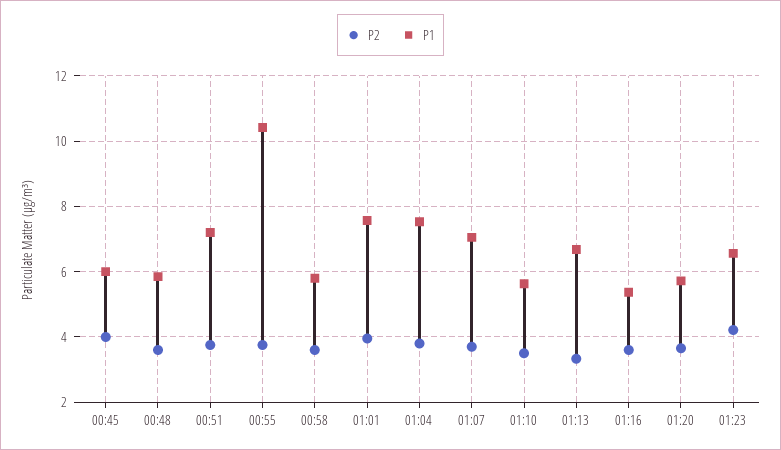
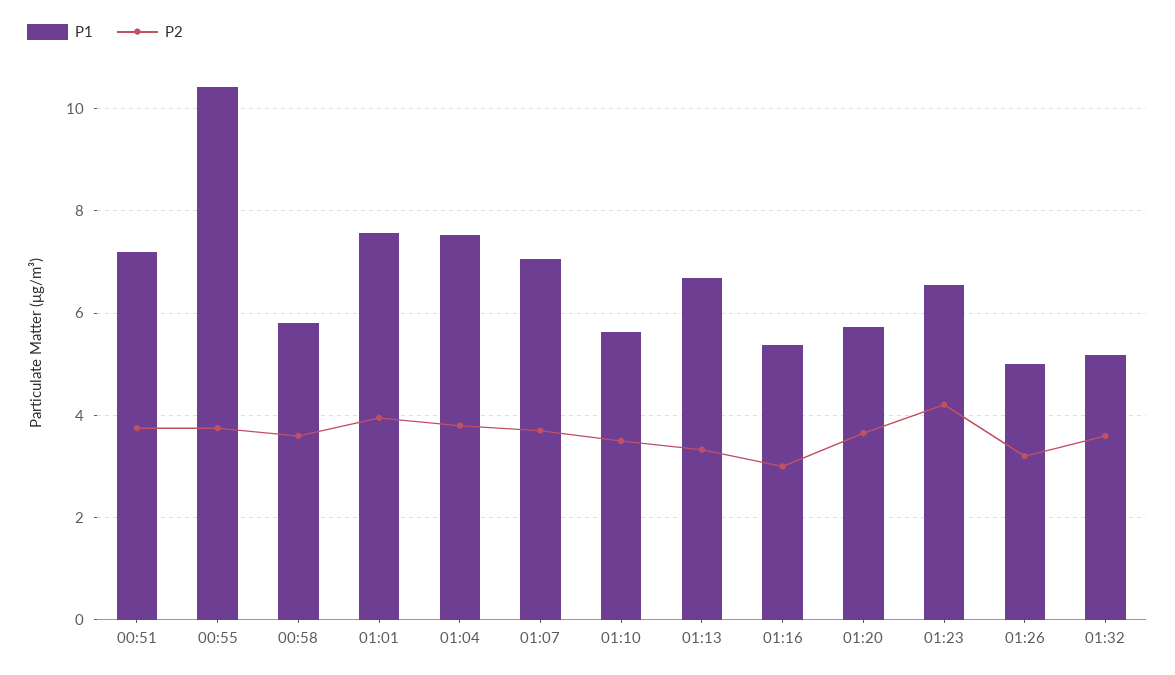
P2, 00:45: 4 -> none
P1, 00:45: 6 -> none
P2, 00:48: 3.6 -> none
P1, 00:48: 5.8 -> none
P2, 01:16: 3.6 -> 3
P1, 01:26: none -> 5
P2, 01:26: none -> 3.2
P1, 01:32: none -> 5.2
P2, 01:32: none -> 3.6

